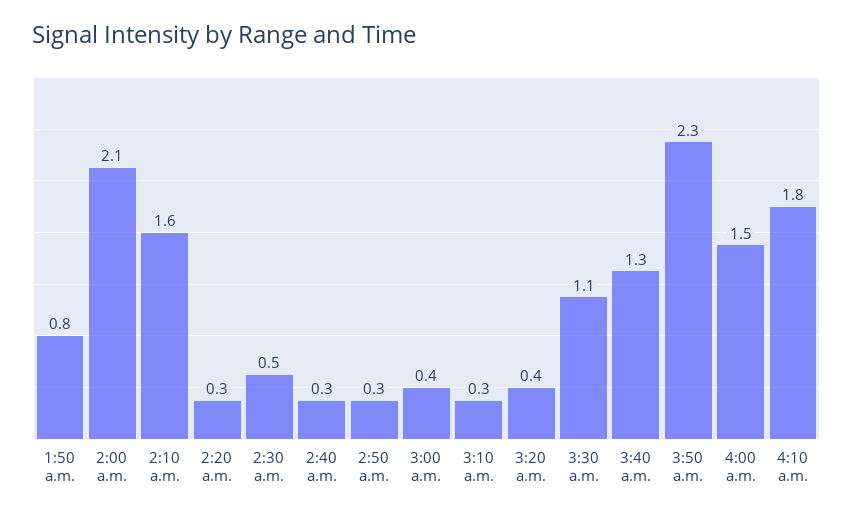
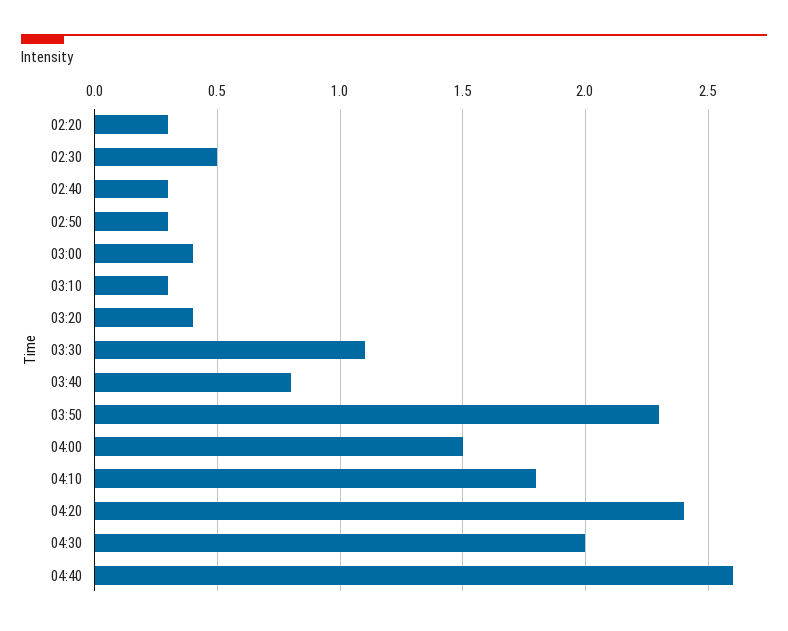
1:50 a.m.: 0.8 -> none
2:00 a.m.: 2.1 -> none
2:10 a.m.: 1.6 -> none
3:40 a.m.: 1.3 -> 0.8
04:20: none -> 2.4
04:30: none -> 2
04:40: none -> 2.6

